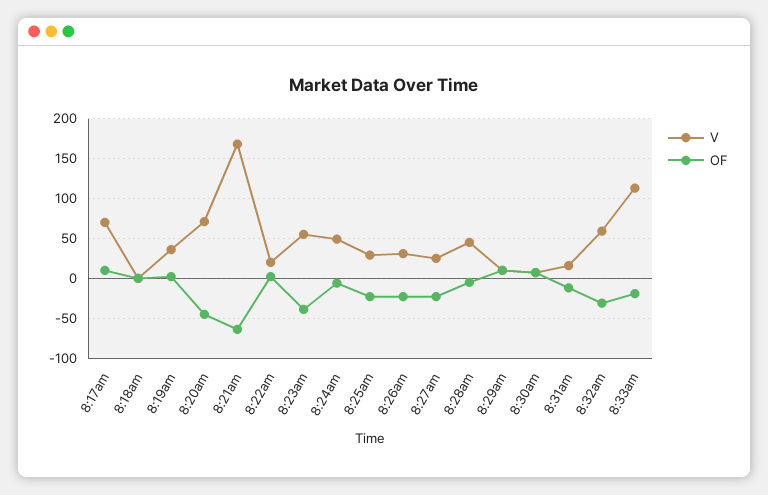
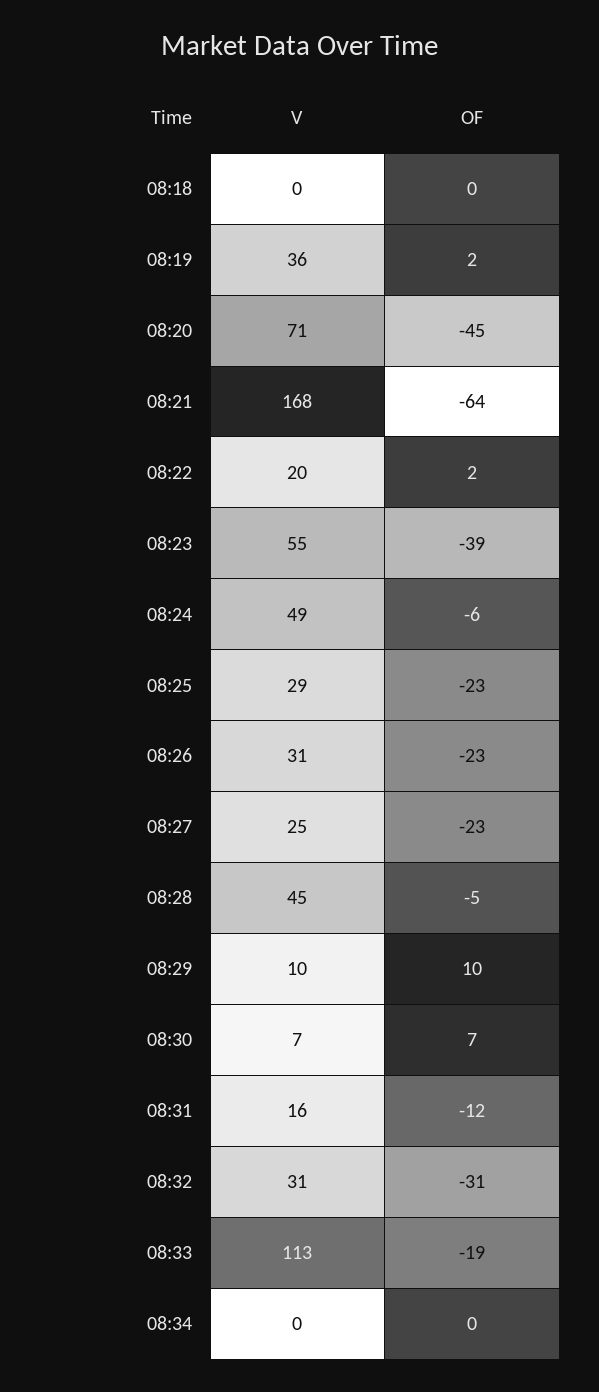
V, 8:17am: 70 -> none
OF, 8:17am: 10 -> none
V, 8:32am: 60 -> 31
V, 08:34: none -> 0
OF, 08:34: none -> 0

